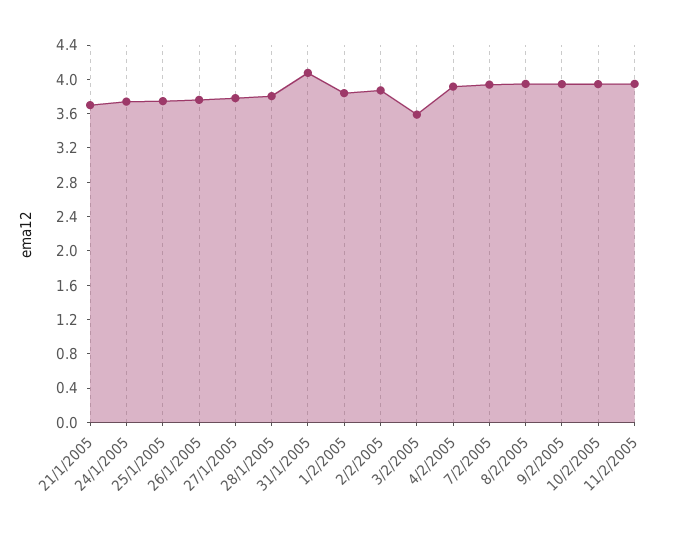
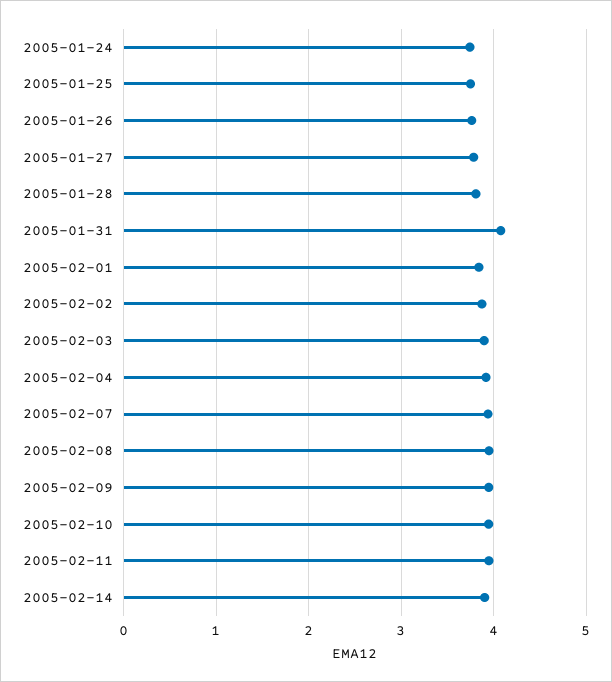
21/1/2005: 3.7 -> none
3/2/2005: 3.6 -> 3.9
2005-02-14: none -> 3.9

